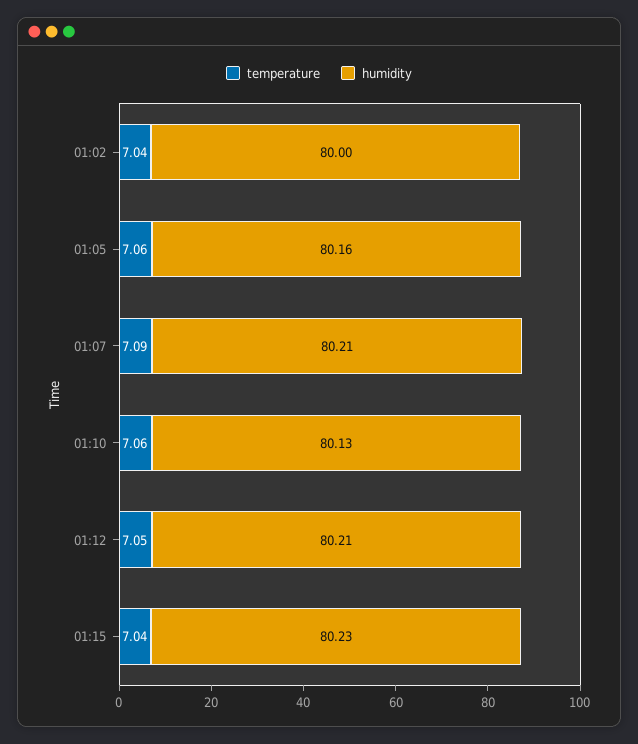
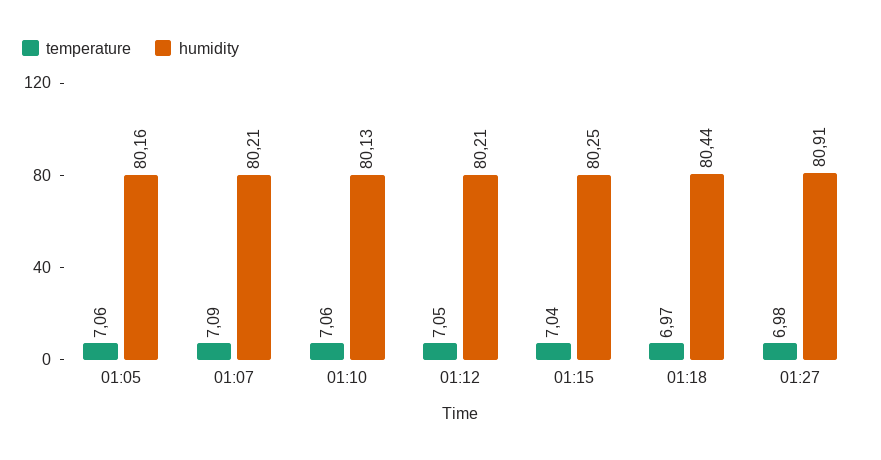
temperature, 01:02: 7.04 -> none
humidity, 01:02: 80 -> none
humidity, 01:15: 80.23 -> 80.25
temperature, 01:18: none -> 6.97
humidity, 01:18: none -> 80.44
temperature, 01:27: none -> 6.98
humidity, 01:27: none -> 80.91

